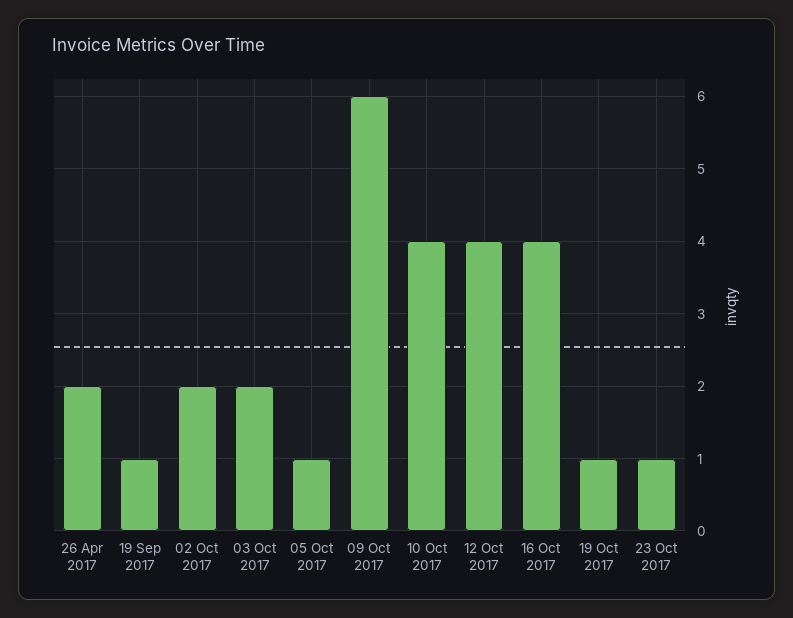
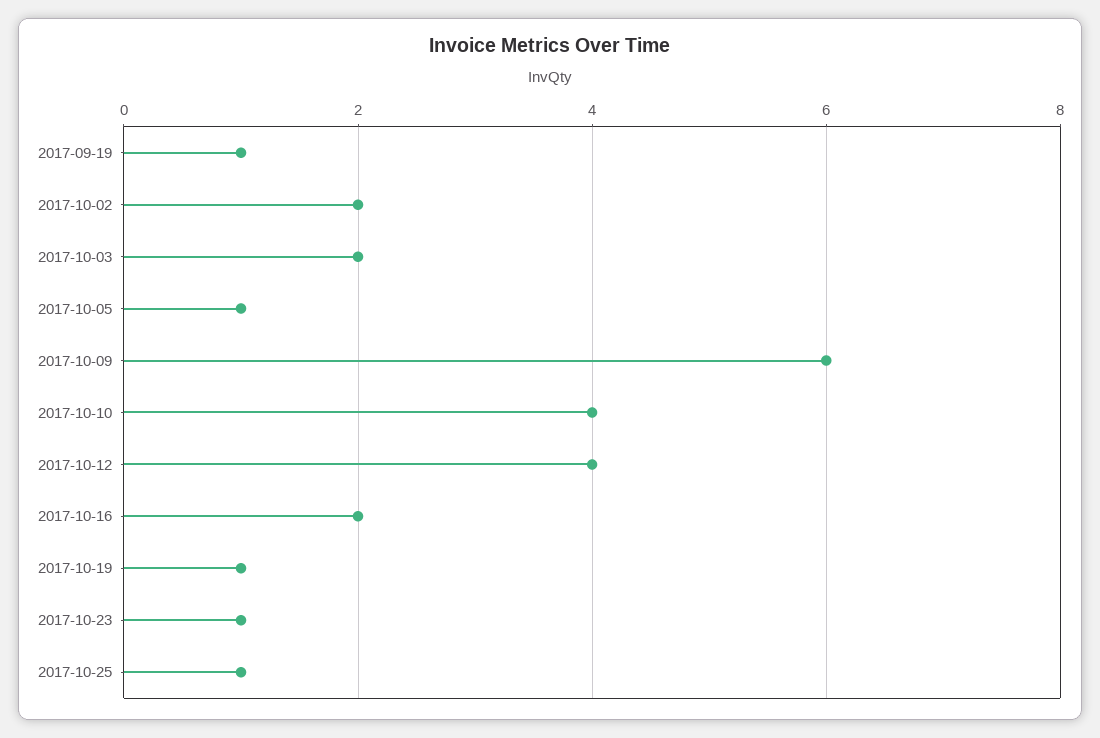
26 Apr 2017: 2 -> none
16 Oct 2017: 4 -> 2
2017-10-25: none -> 1

